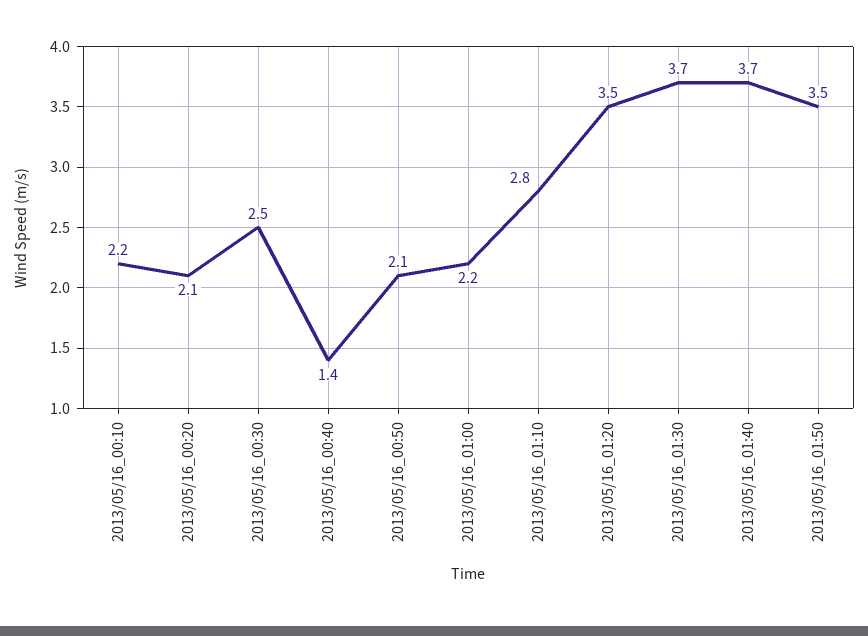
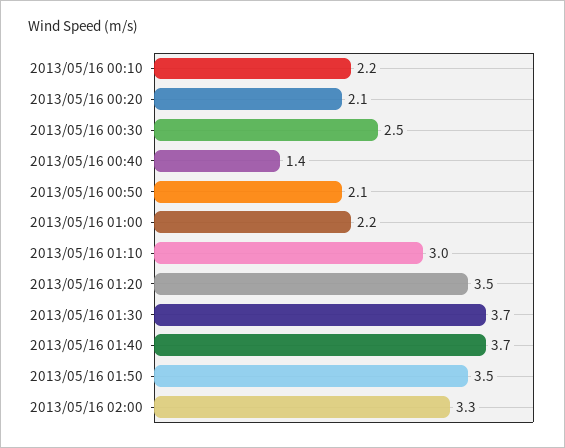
2013/05/16_01:10: 2.8 -> 3
2013/05/16 02:00: none -> 3.3

